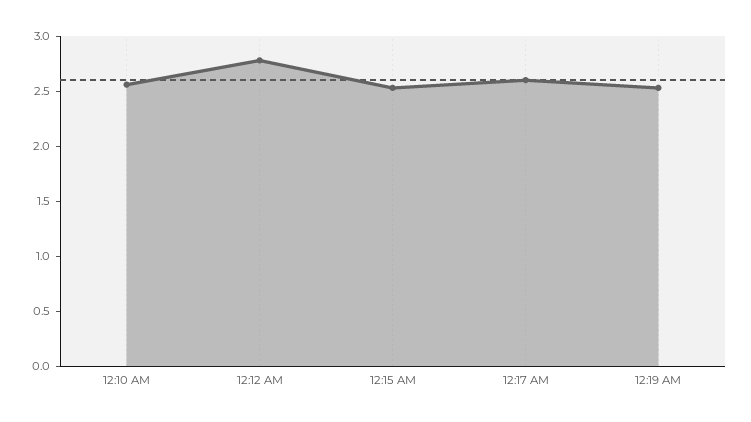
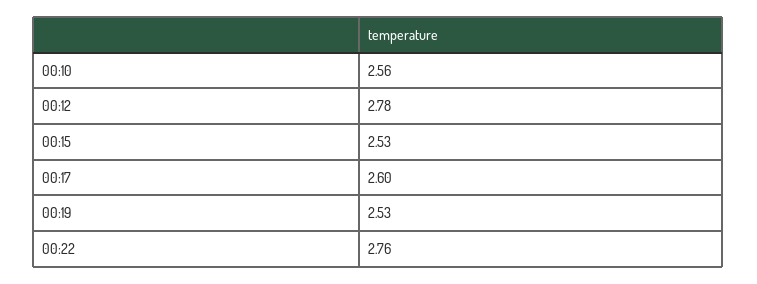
00:22: none -> 2.76

